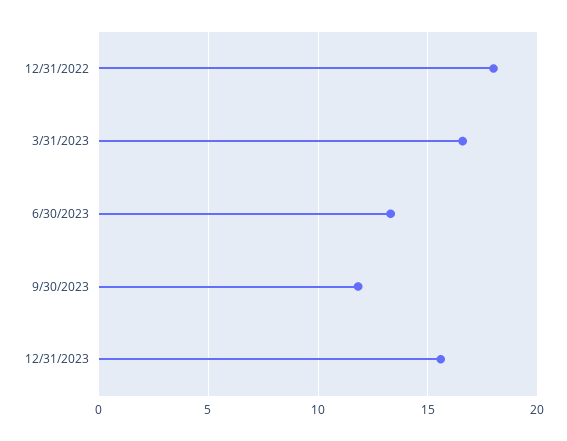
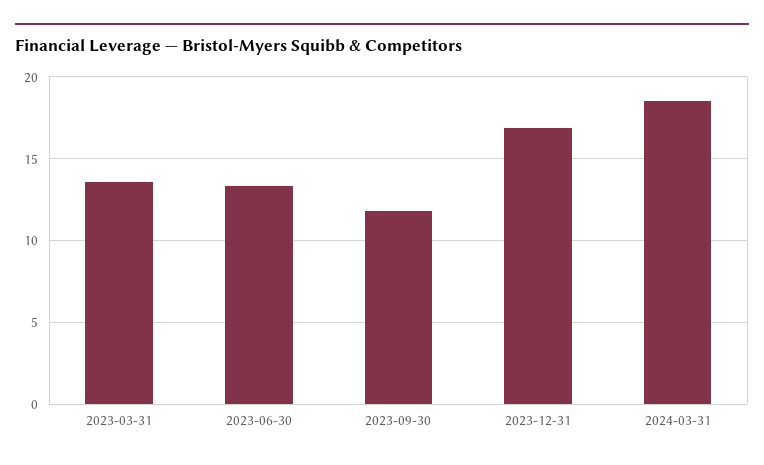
12/31/2022: 18 -> none
3/31/2023: 16.5 -> 13.5
12/31/2023: 15.5 -> 17
2024-03-31: none -> 18.5

